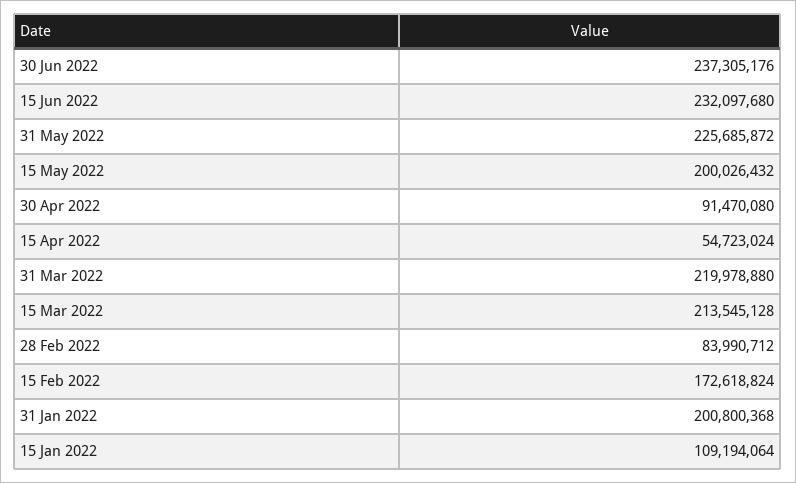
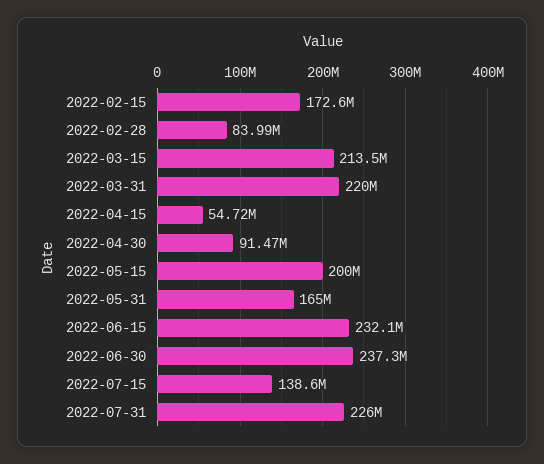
31 May 2022: 225685872 -> 165000000
31 Jan 2022: 200800368 -> none
15 Jan 2022: 109194064 -> none
2022-07-15: none -> 138600000
2022-07-31: none -> 226000000

